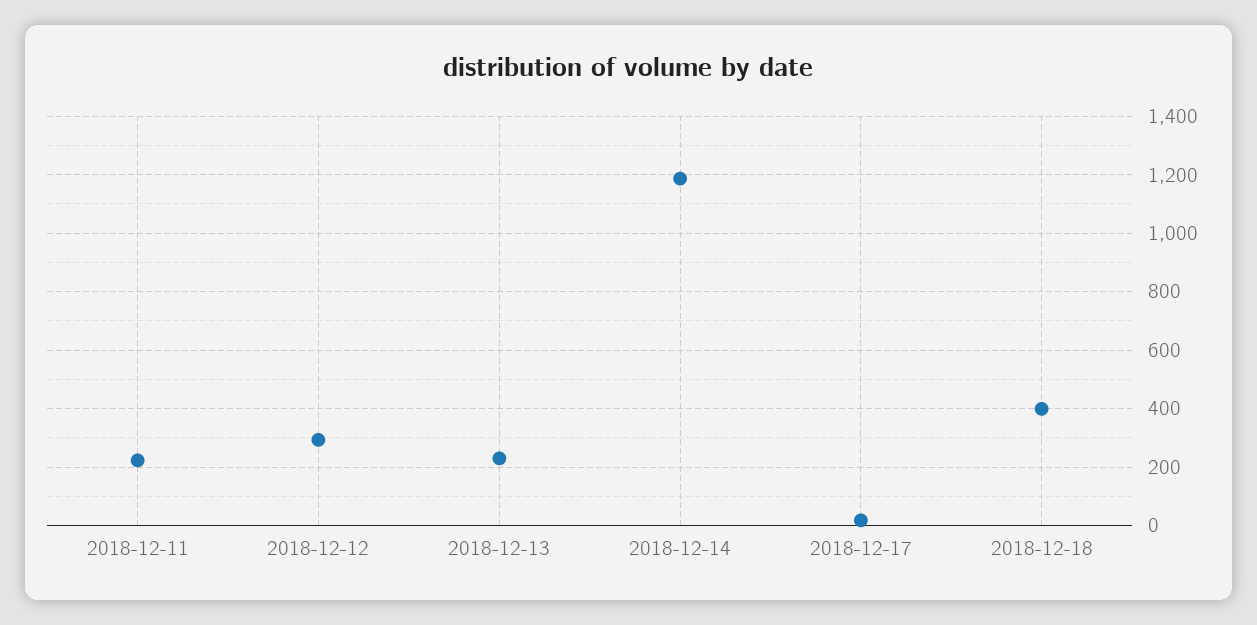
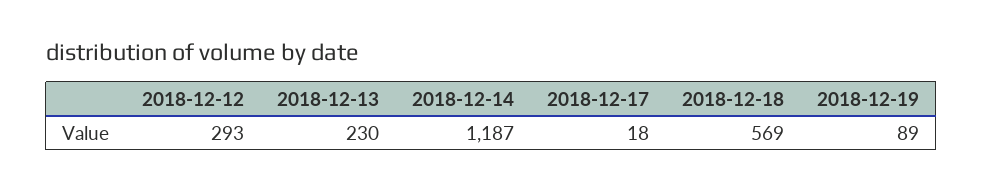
2018-12-11: 225 -> none
2018-12-18: 400 -> 569
2018-12-19: none -> 89

